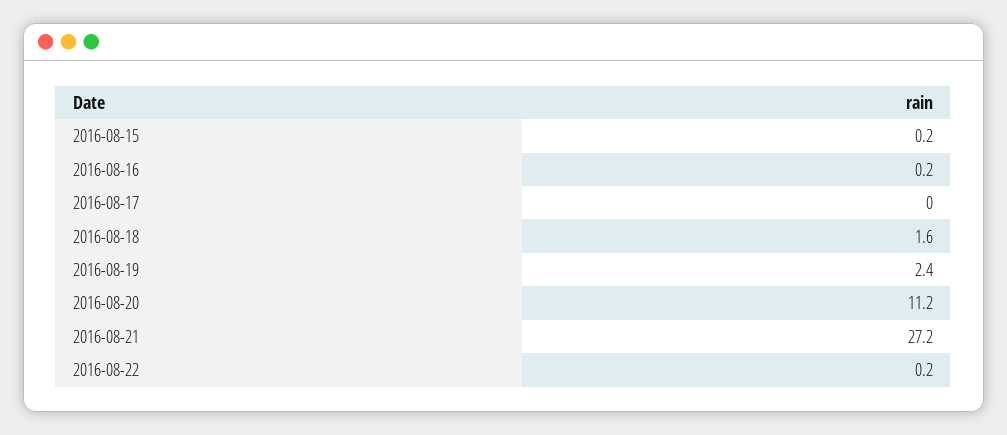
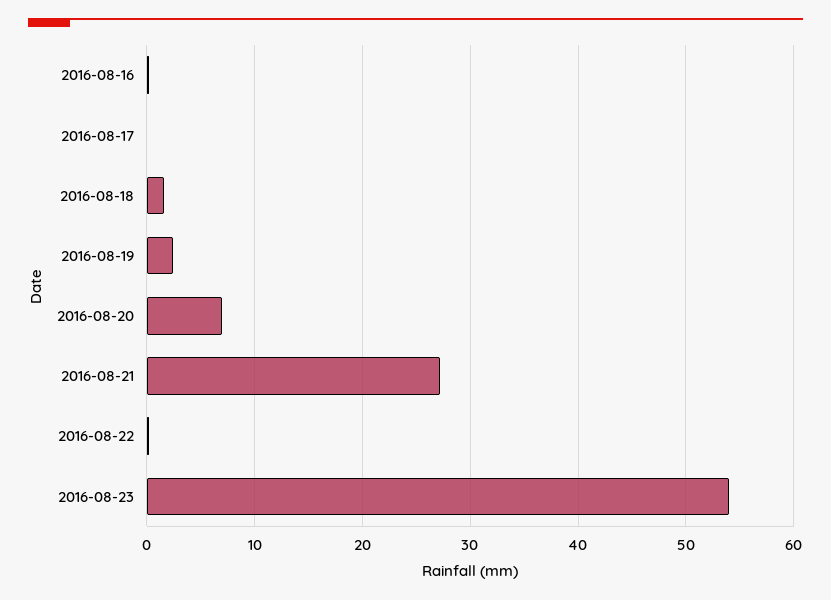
2016-08-15: 0.2 -> none
2016-08-20: 11.2 -> 7
2016-08-23: none -> 54

